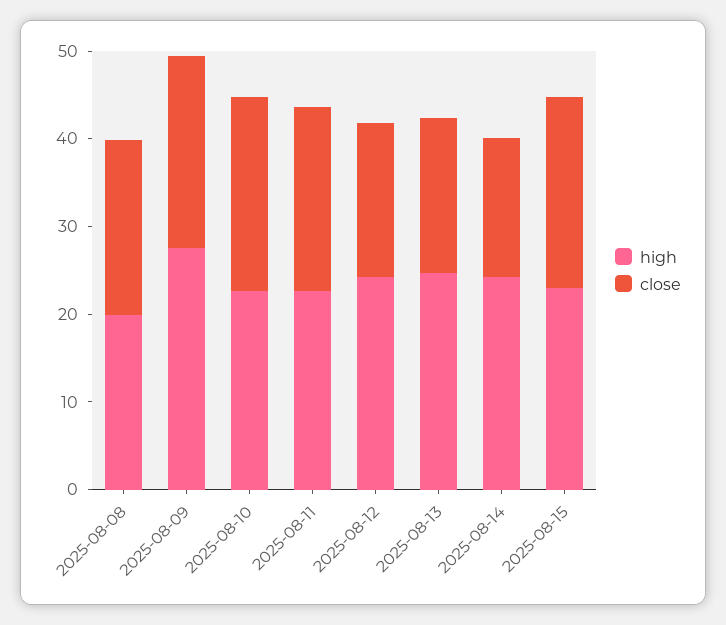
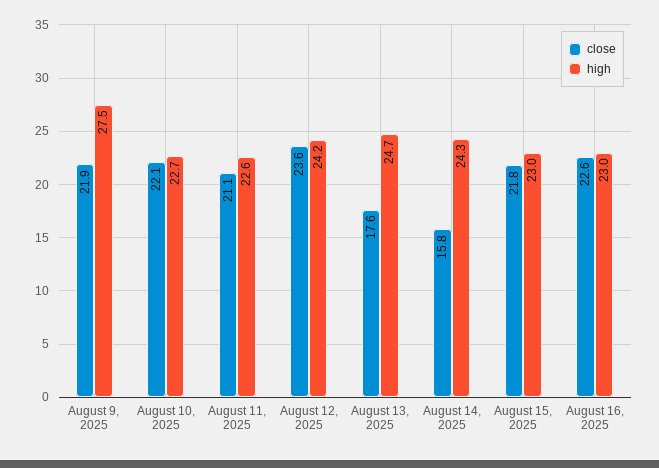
high, 2025-08-08: 20 -> none
close, 2025-08-08: 20 -> none
close, 2025-08-12: 18 -> 23.6
close, August 16, 2025: none -> 22.6
high, August 16, 2025: none -> 23

